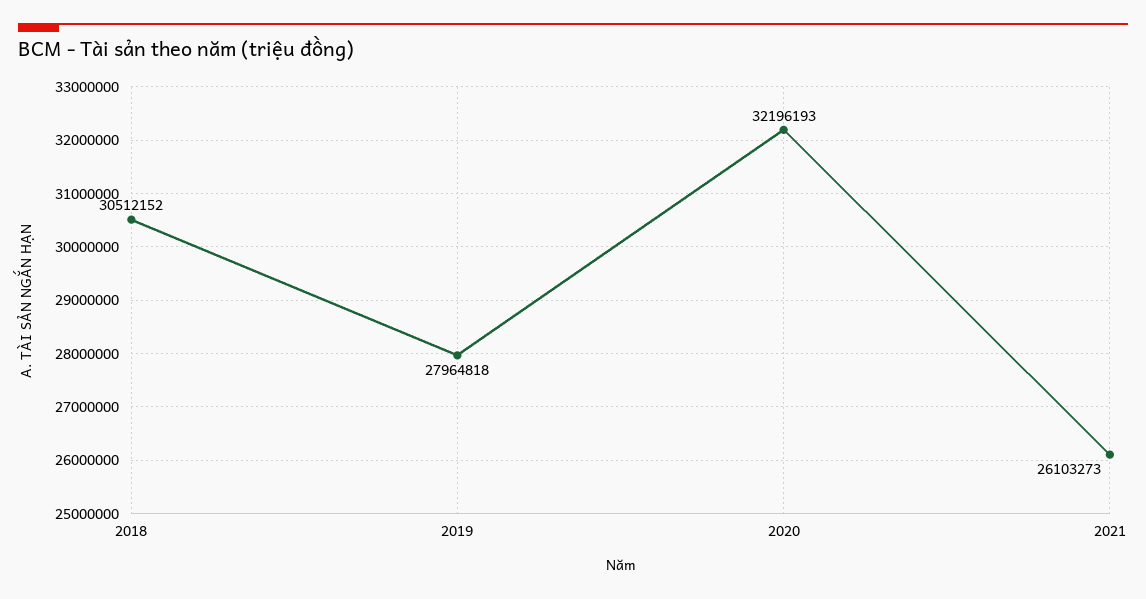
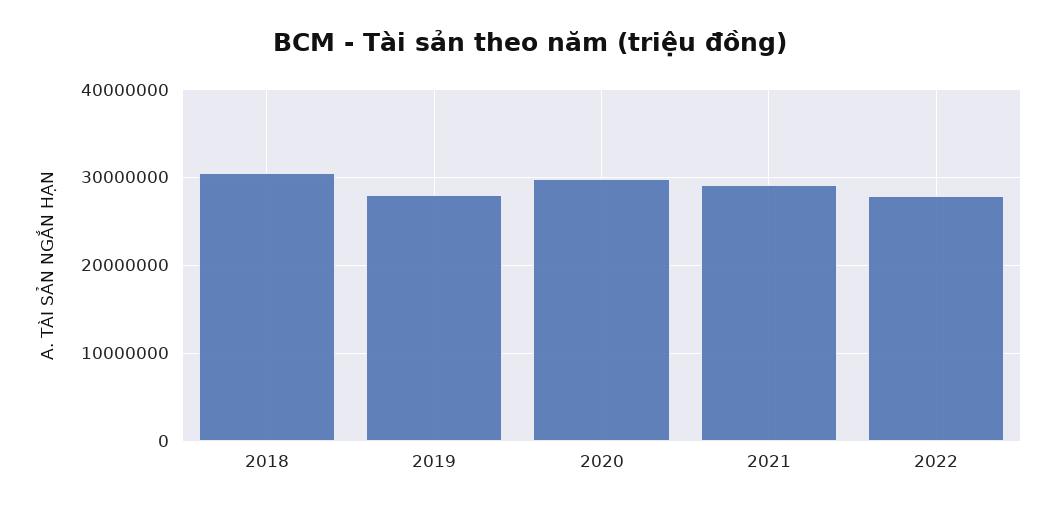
2020: 32196193 -> 30000000
2021: 26103273 -> 29000000
2022: none -> 28000000

